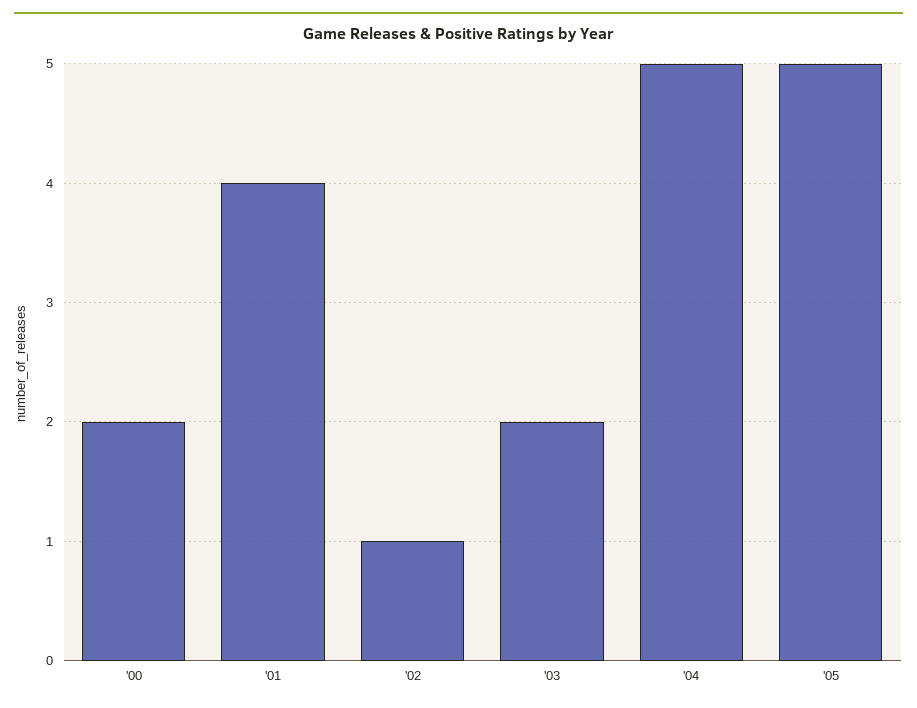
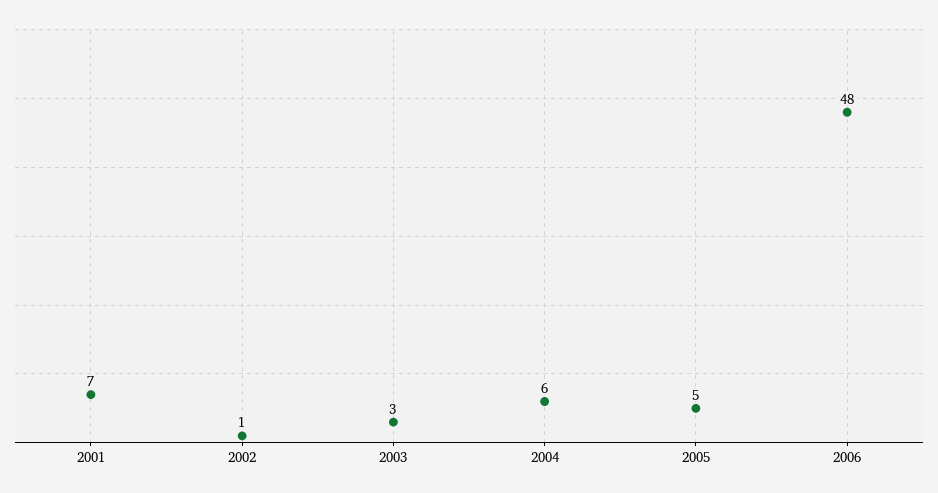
'00: 2 -> none
'01: 4 -> 7
'03: 2 -> 3
'04: 5 -> 6
2006: none -> 48

